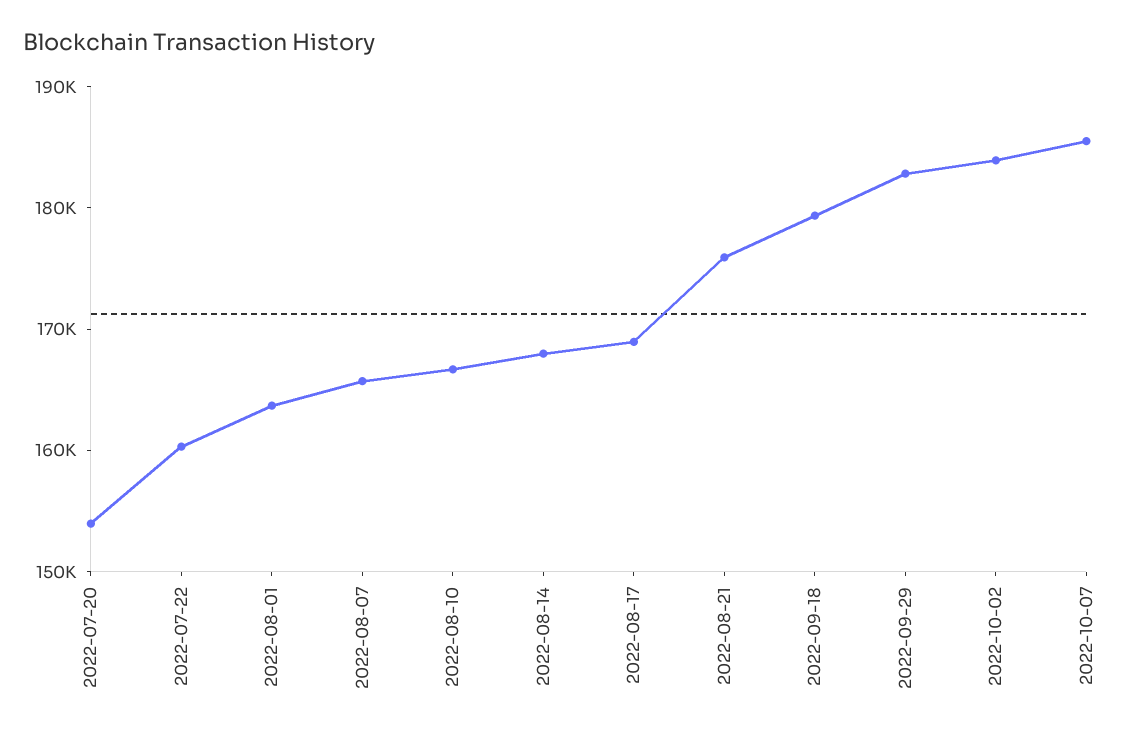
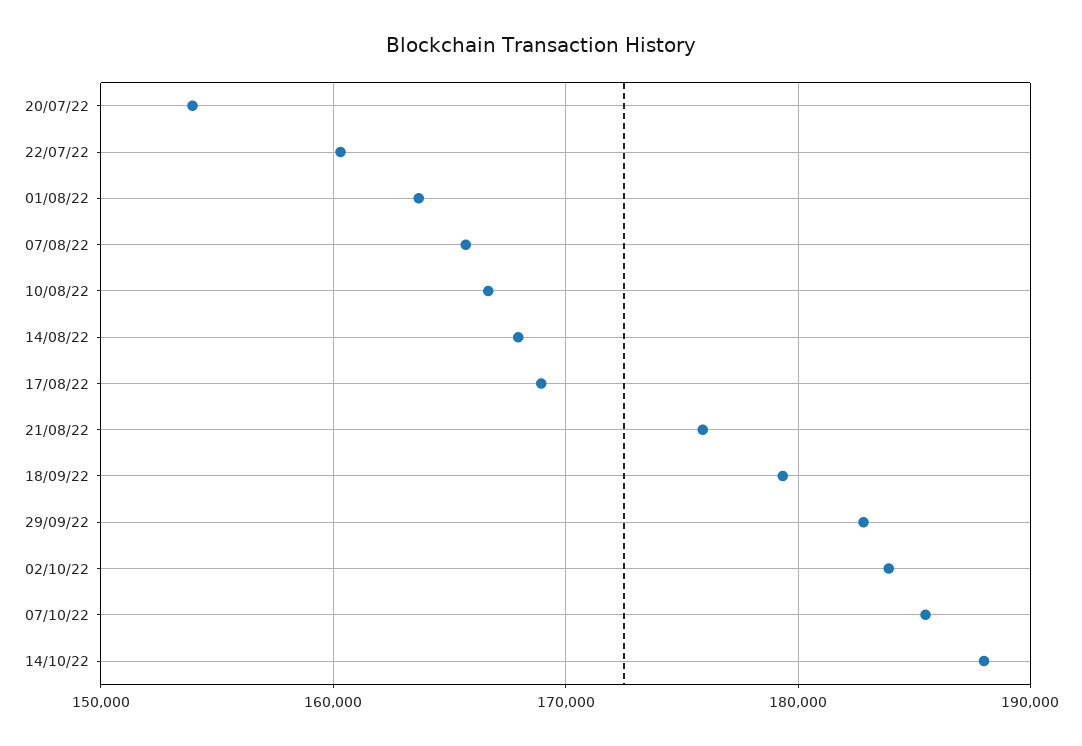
14/10/22: none -> 188000

